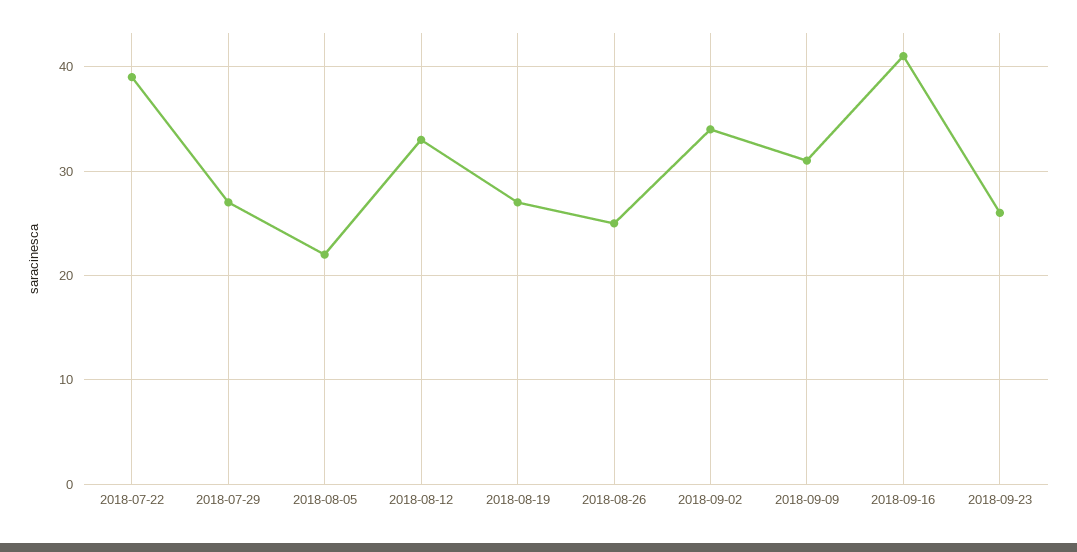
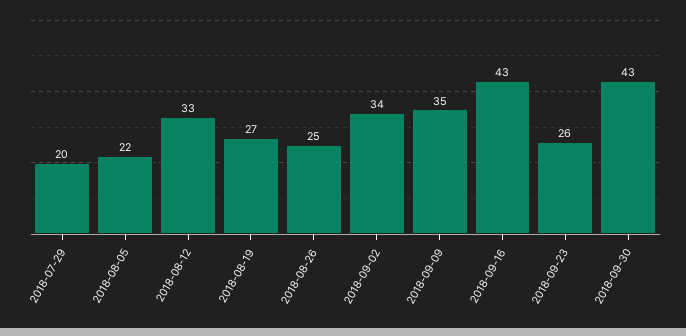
2018-07-22: 39 -> none
2018-07-29: 27 -> 20
2018-09-09: 31 -> 35
2018-09-16: 41 -> 43
2018-09-30: none -> 43

